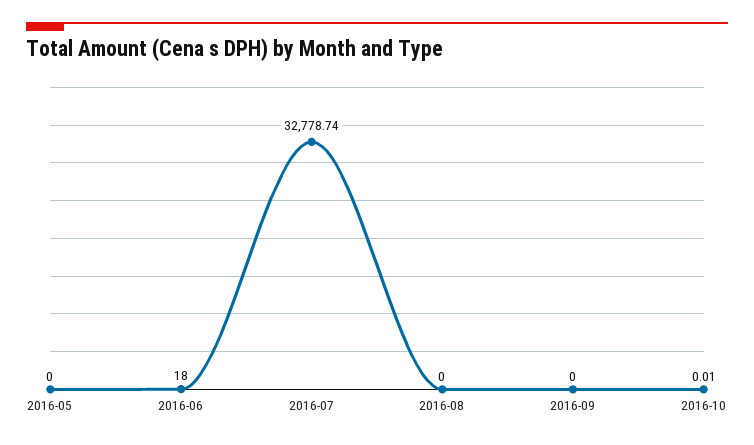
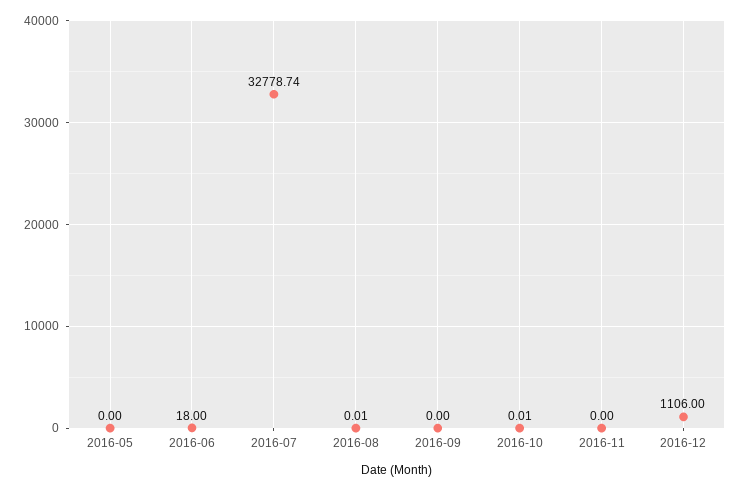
2016-08: 0 -> 0.01
2016-11: none -> 0
2016-12: none -> 1106

